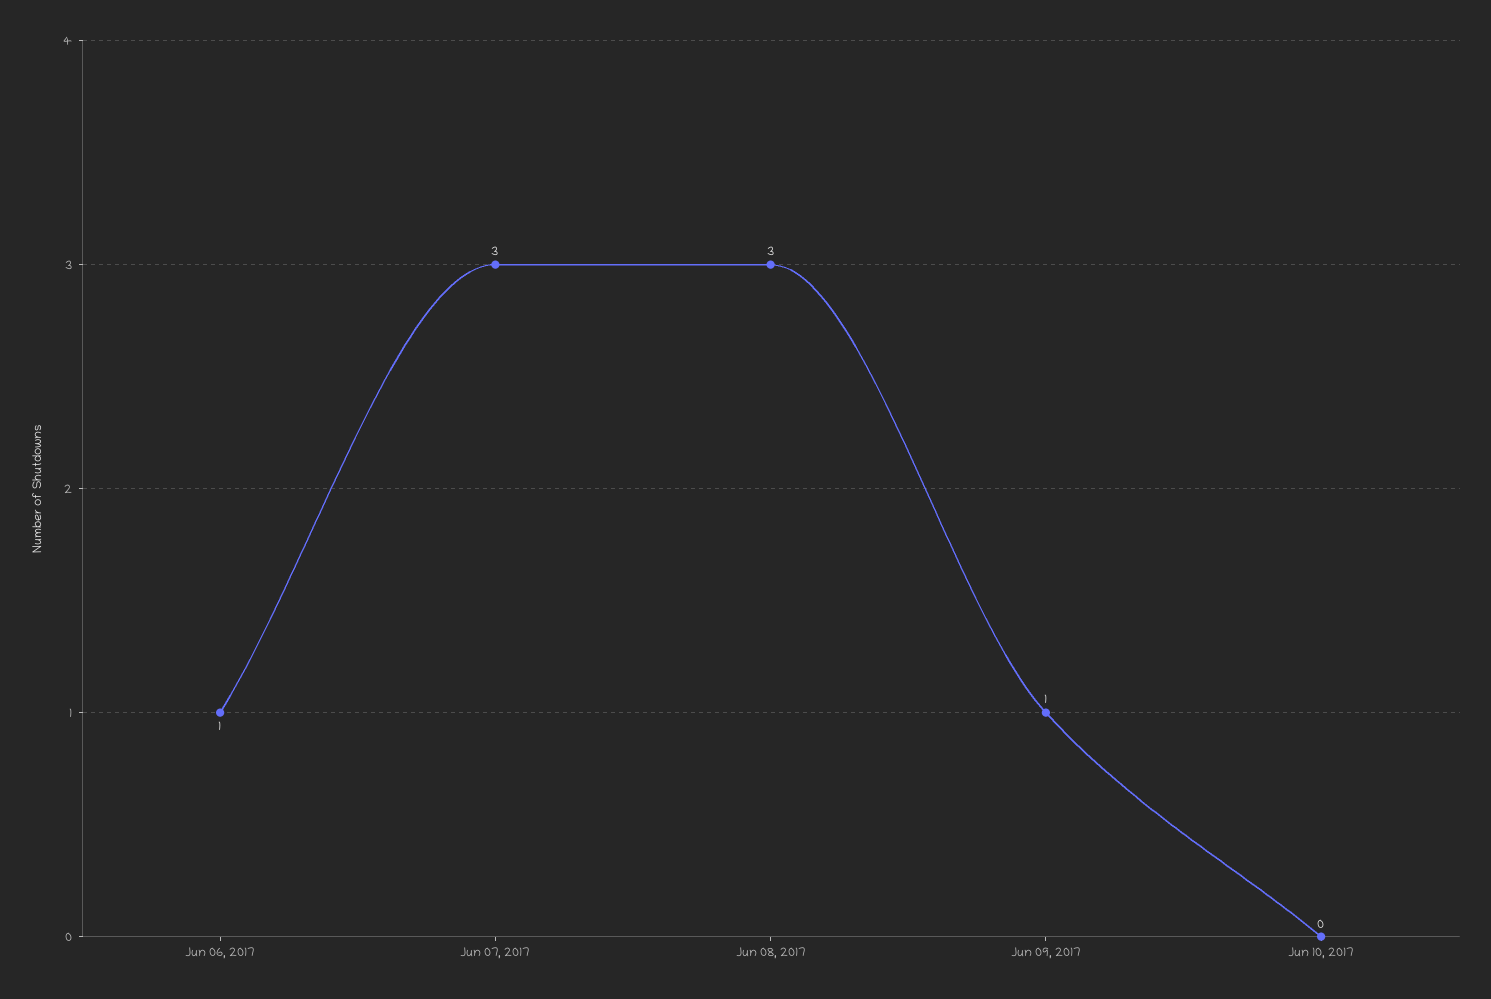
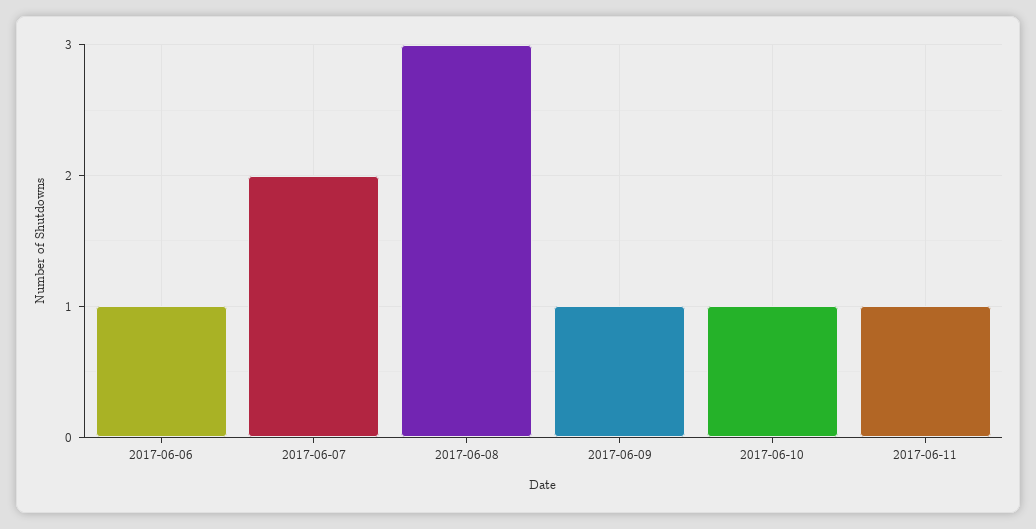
Jun 07, 2017: 3 -> 2
Jun 10, 2017: 0 -> 1
2017-06-11: none -> 1

